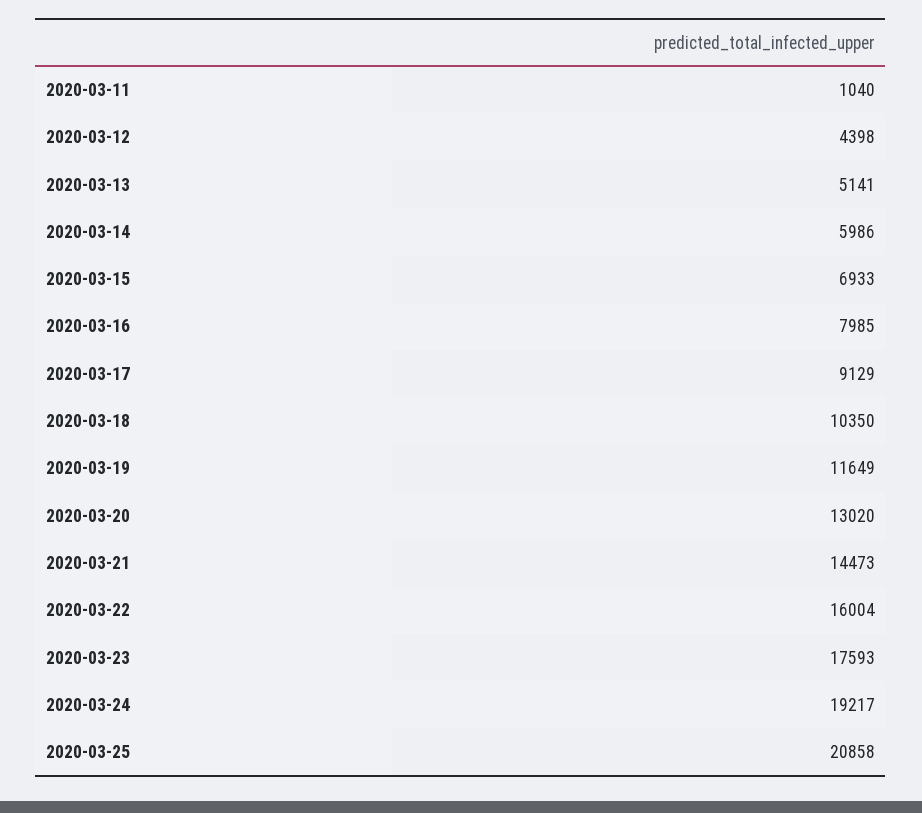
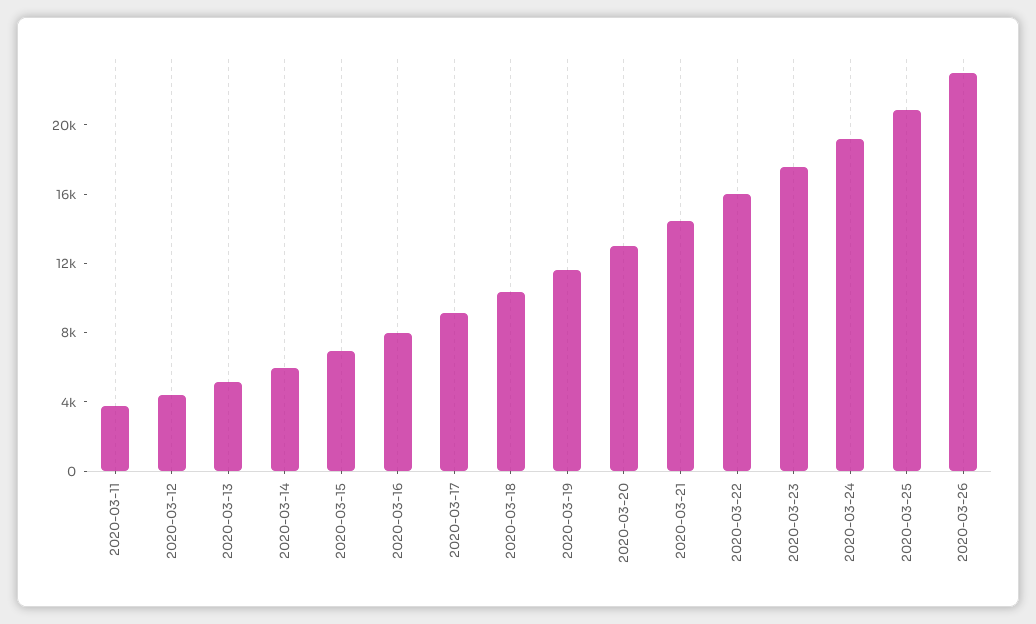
2020-03-11: 1040 -> 4000
2020-03-26: none -> 23000

